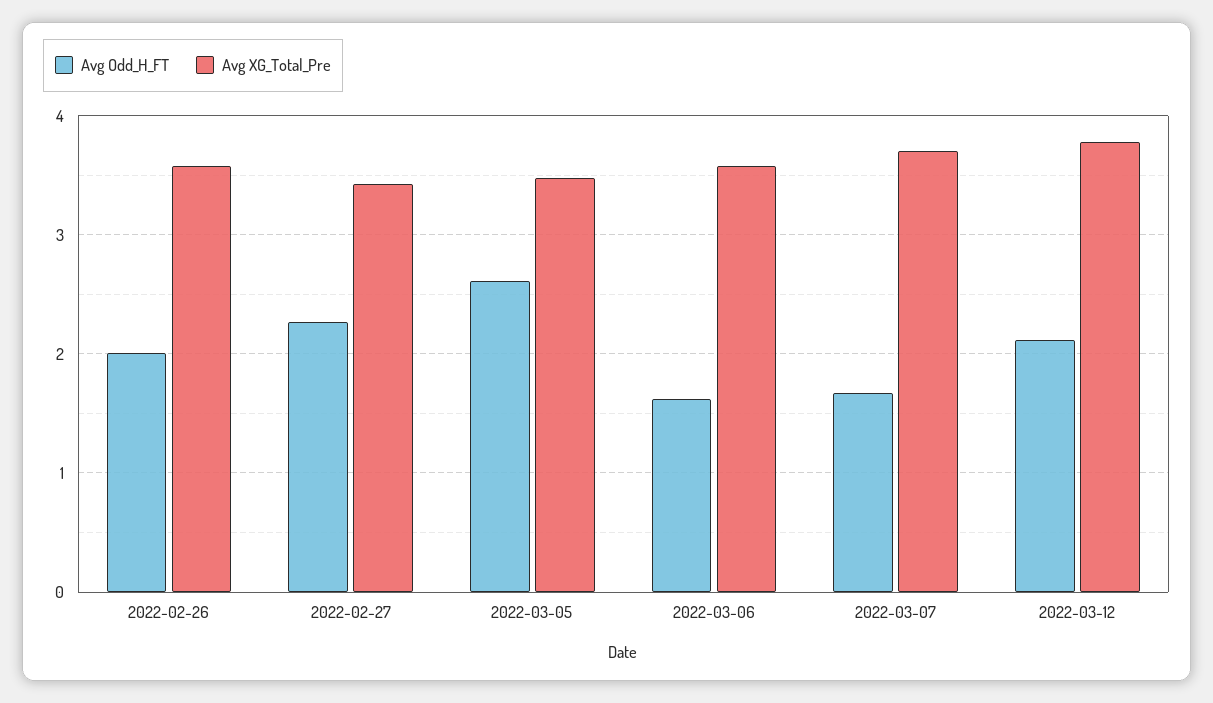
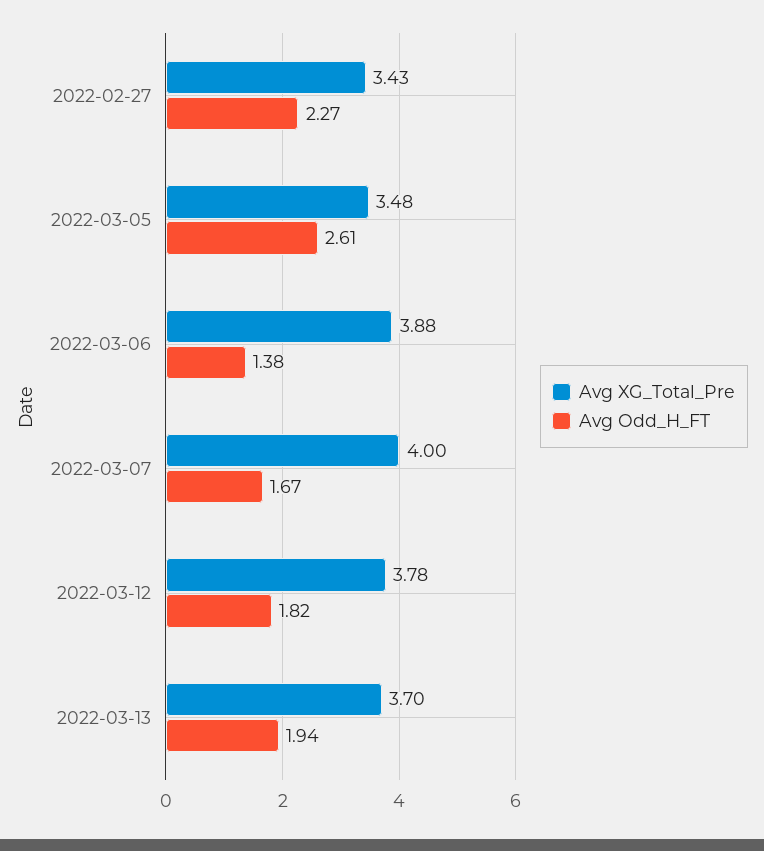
Avg Odd_H_FT, 2022-02-26: 2 -> none
Avg XG_Total_Pre, 2022-02-26: 3.6 -> none
Avg Odd_H_FT, 2022-03-06: 1.6 -> 1.38
Avg XG_Total_Pre, 2022-03-06: 3.6 -> 3.88
Avg XG_Total_Pre, 2022-03-07: 3.7 -> 4
Avg Odd_H_FT, 2022-03-12: 2.1 -> 1.82
Avg XG_Total_Pre, 2022-03-13: none -> 3.7
Avg Odd_H_FT, 2022-03-13: none -> 1.94

